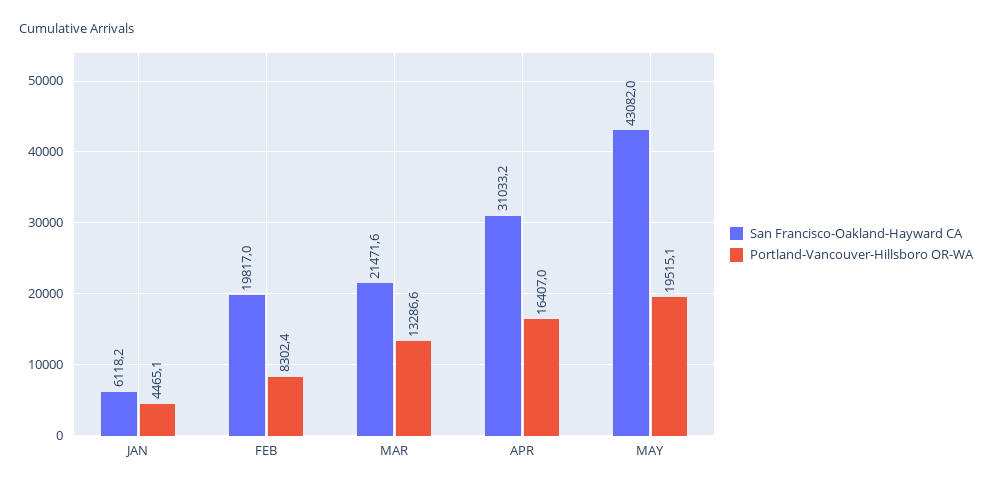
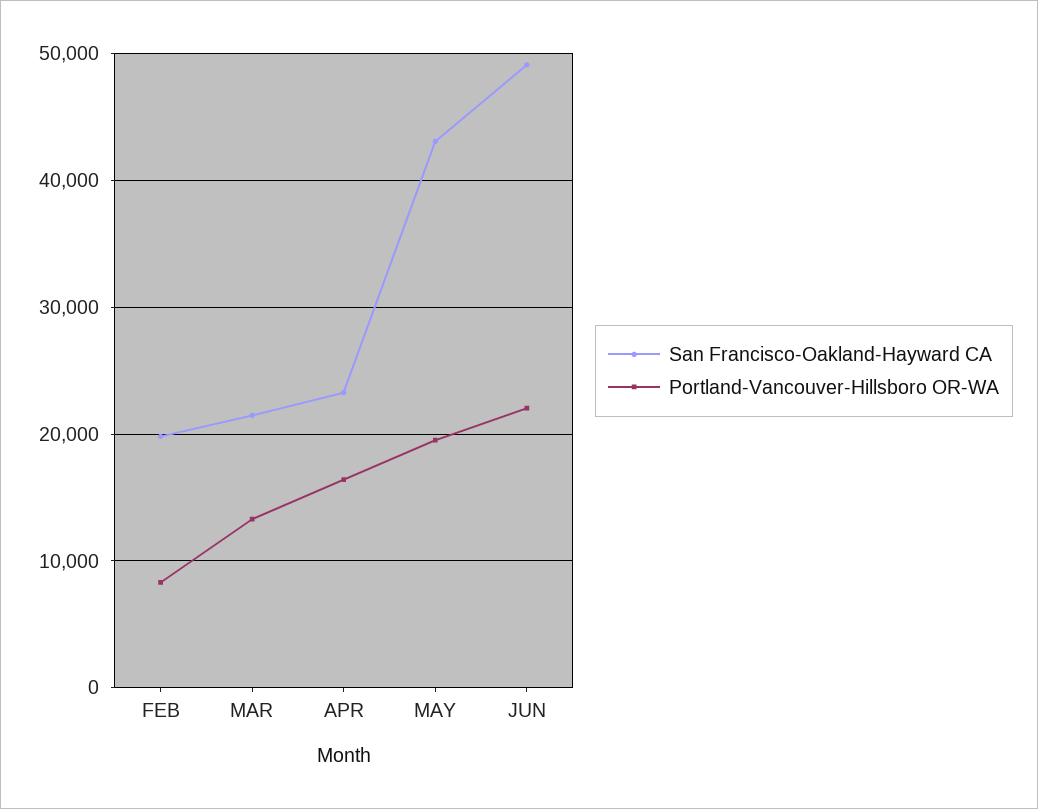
San Francisco-Oakland-Hayward CA, JAN: 6118.2 -> none
Portland-Vancouver-Hillsboro OR-WA, JAN: 4465.1 -> none
San Francisco-Oakland-Hayward CA, APR: 31033.2 -> 23000
San Francisco-Oakland-Hayward CA, JUN: none -> 49000
Portland-Vancouver-Hillsboro OR-WA, JUN: none -> 22000

